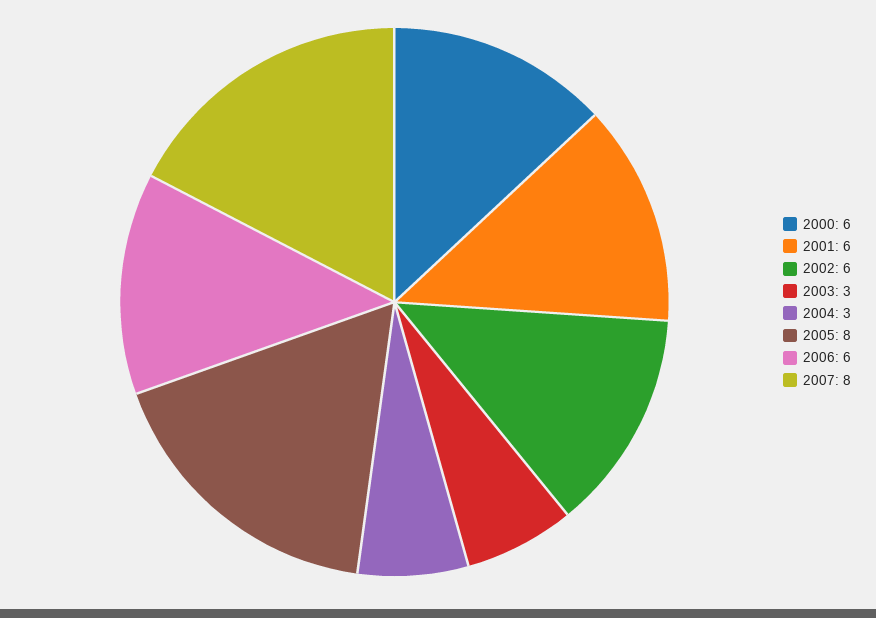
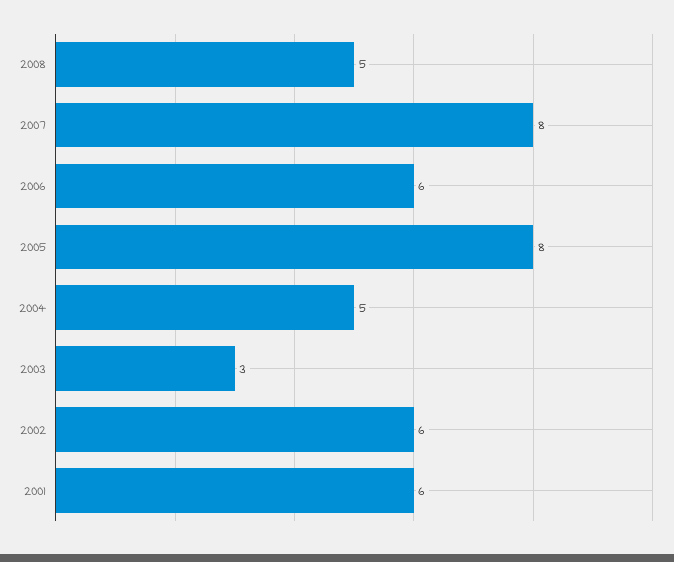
2000: 6 -> none
2004: 3 -> 5
2008: none -> 5

